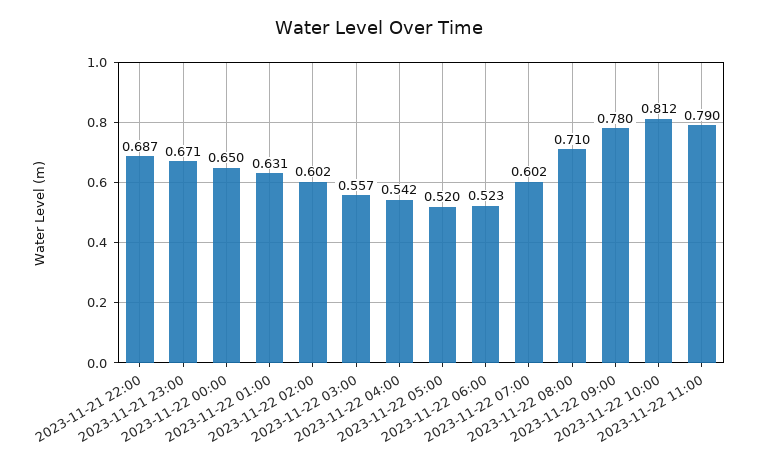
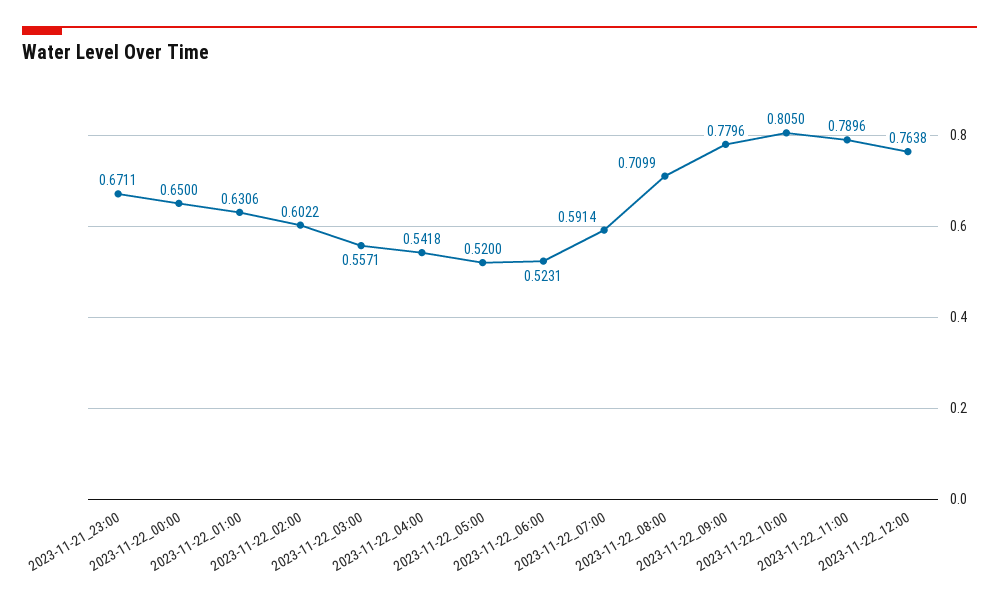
2023-11-21 22:00: 0.687 -> none
2023-11-22 07:00: 0.602 -> 0.5914
2023-11-22 10:00: 0.812 -> 0.805
2023-11-22_12:00: none -> 0.7638

